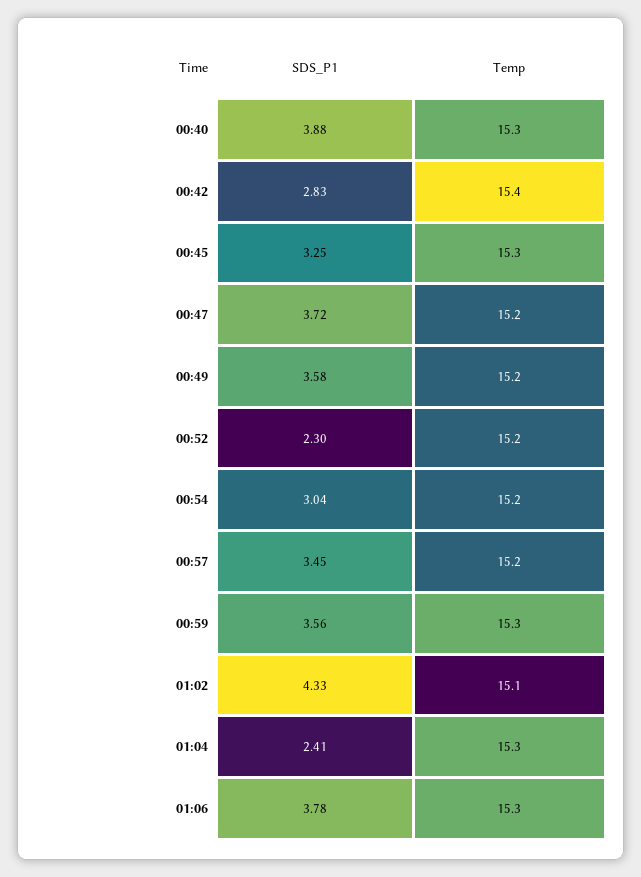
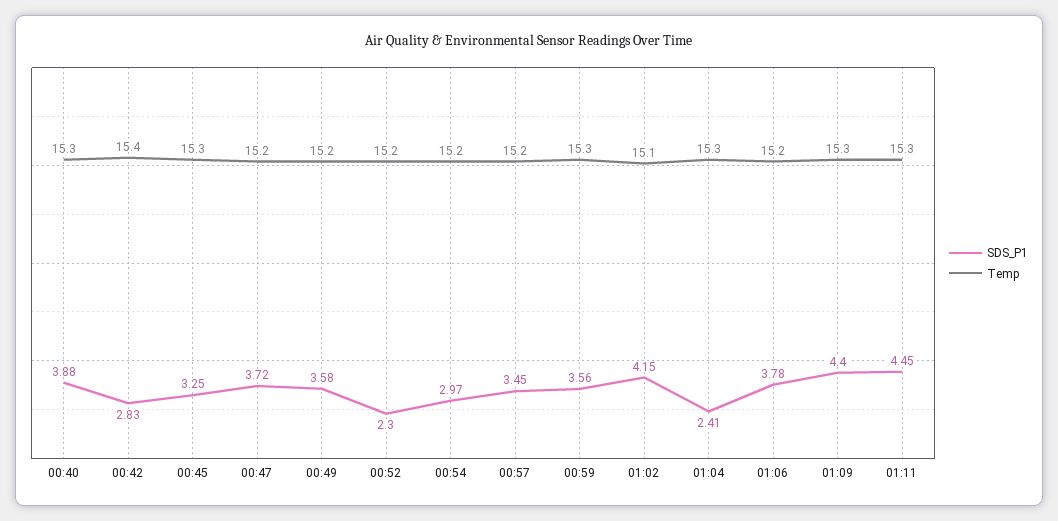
SDS_P1, 00:54: 3.04 -> 2.97
SDS_P1, 01:02: 4.33 -> 4.15
Temp, 01:06: 15.3 -> 15.2
SDS_P1, 01:09: none -> 4.4
Temp, 01:09: none -> 15.3
SDS_P1, 01:11: none -> 4.45
Temp, 01:11: none -> 15.3

